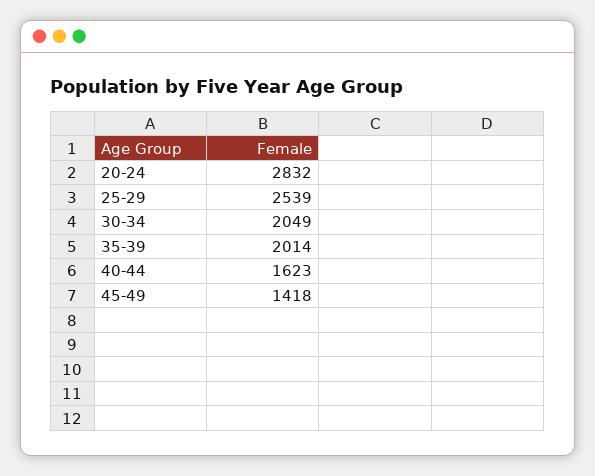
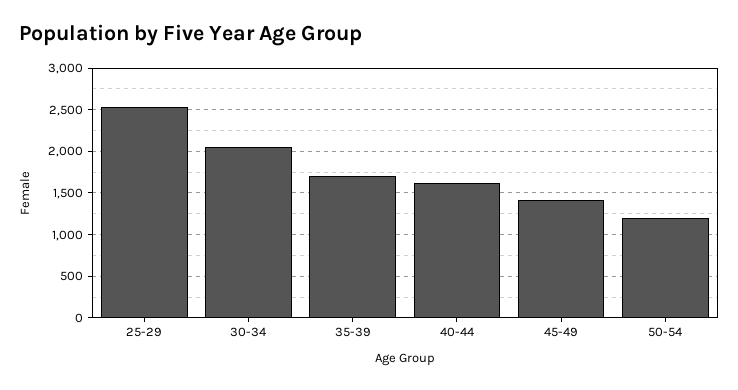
20-24: 2832 -> none
35-39: 2014 -> 1700
50-54: none -> 1200

